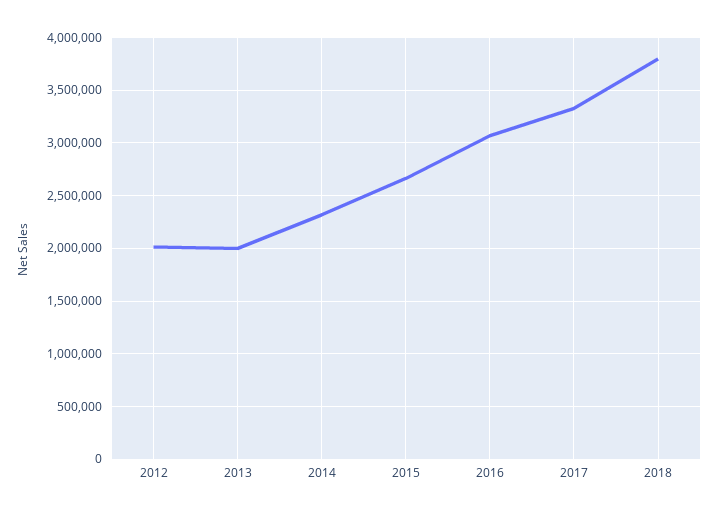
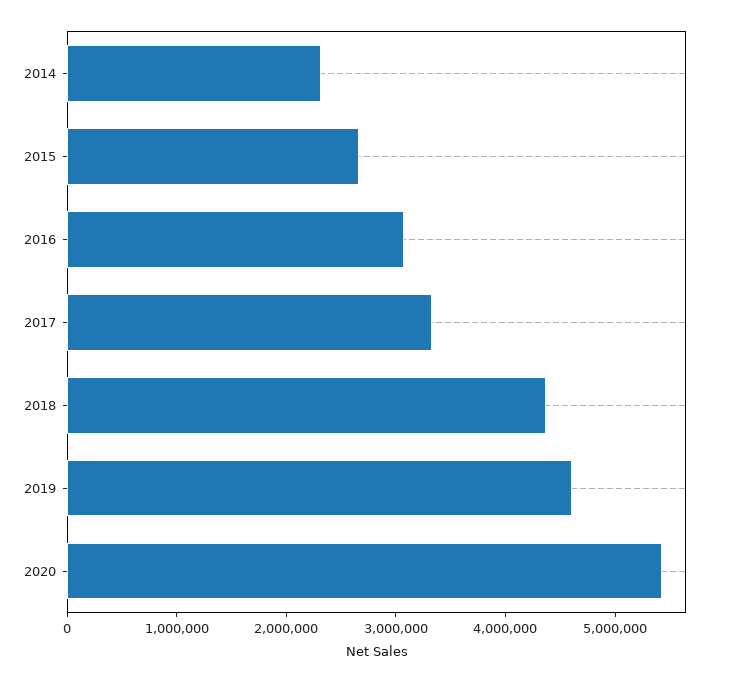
2012: 2000000 -> none
2013: 2000000 -> none
2018: 3800000 -> 4400000
2019: none -> 4600000
2020: none -> 5400000

